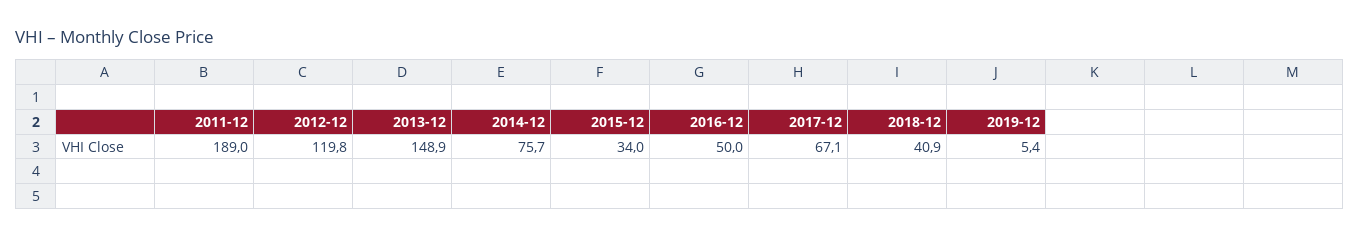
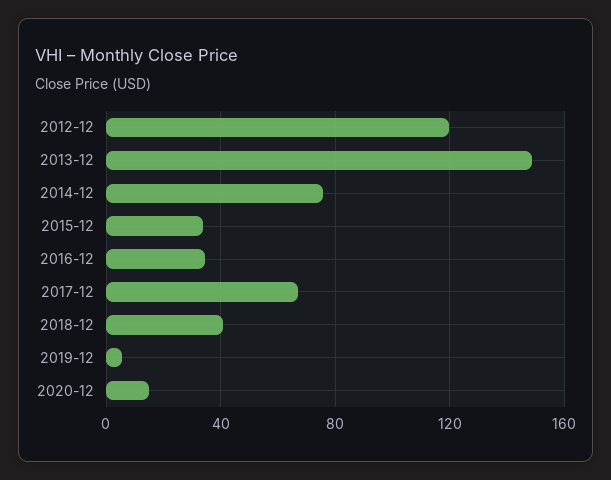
2011-12: 189 -> none
2016-12: 50 -> 35
2020-12: none -> 15

